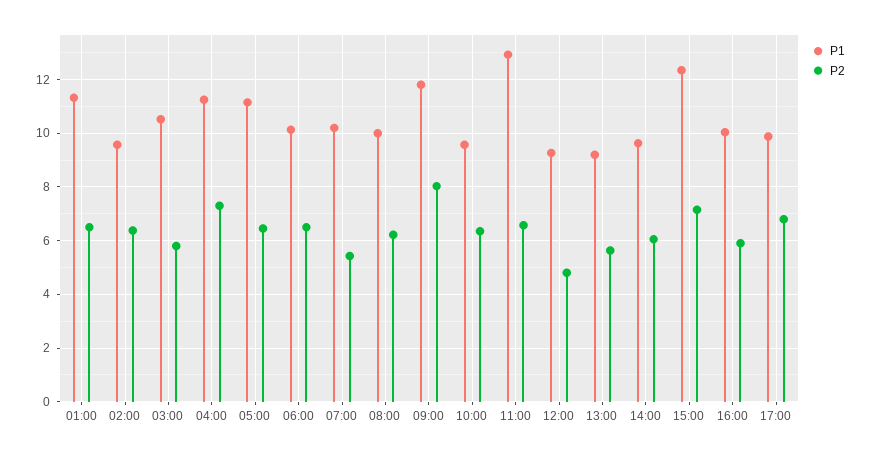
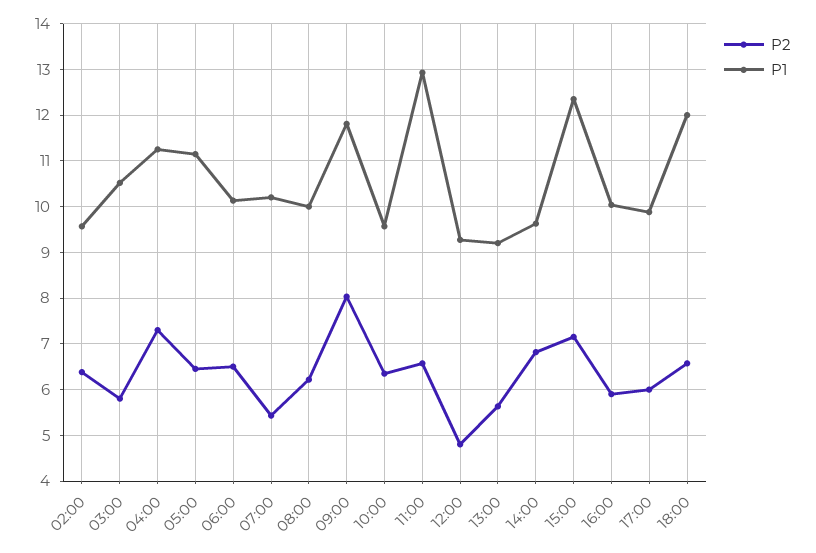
P1, 01:00: 11.25 -> none
P2, 01:00: 6.5 -> none
P2, 14:00: 6 -> 6.8
P2, 17:00: 6.75 -> 6
P2, 18:00: none -> 6.6
P1, 18:00: none -> 12

